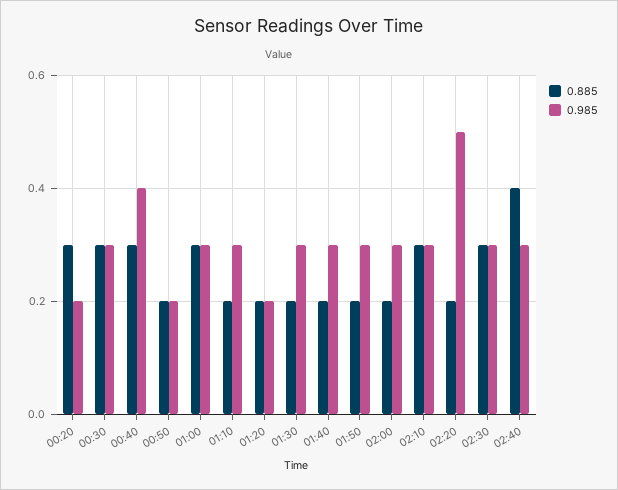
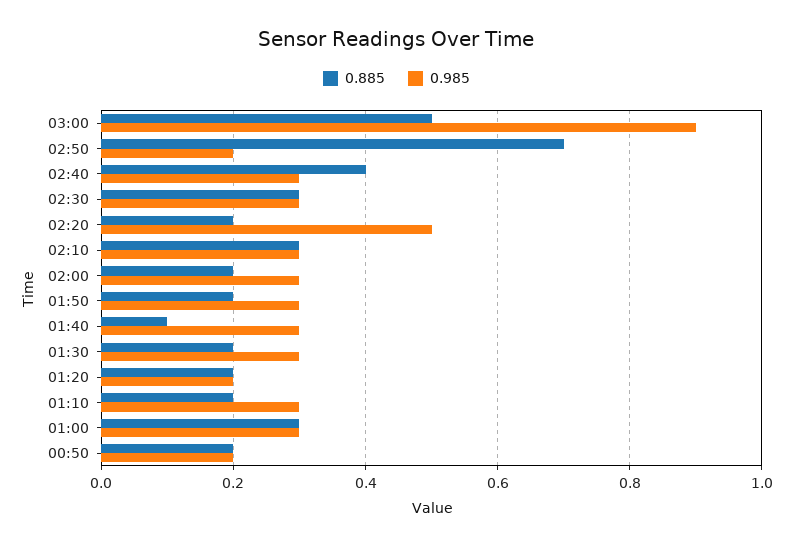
0.885, 00:20: 0.3 -> none
0.985, 00:20: 0.2 -> none
0.885, 00:30: 0.3 -> none
0.985, 00:30: 0.3 -> none
0.885, 00:40: 0.3 -> none
0.985, 00:40: 0.4 -> none
0.885, 01:40: 0.2 -> 0.1
0.885, 03:00: none -> 0.5
0.985, 03:00: none -> 0.9
0.885, 02:50: none -> 0.7
0.985, 02:50: none -> 0.2

